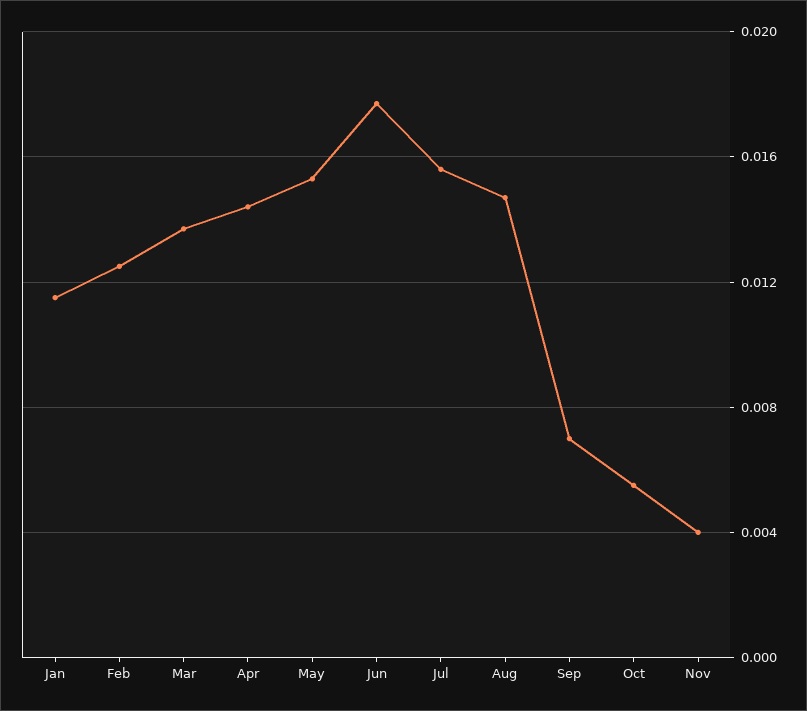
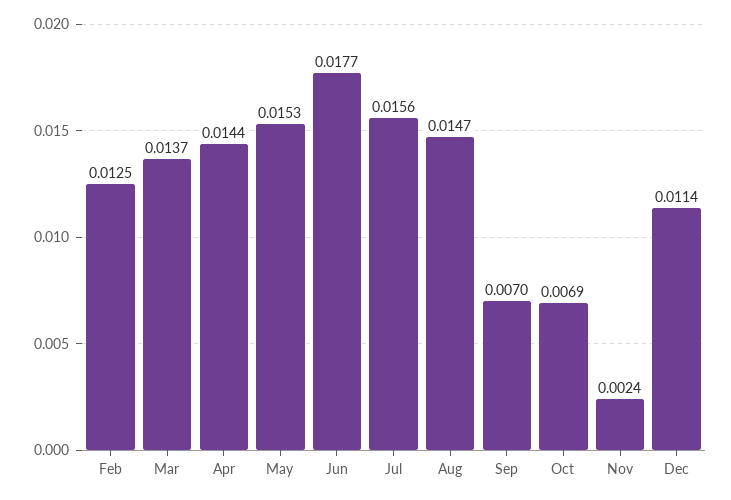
Jan: 0.0115 -> none
Oct: 0.0055 -> 0.0069
Nov: 0.004 -> 0.0024
Dec: none -> 0.0114

